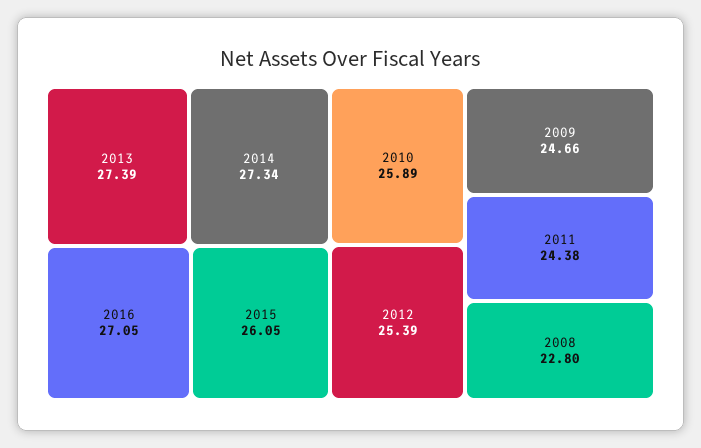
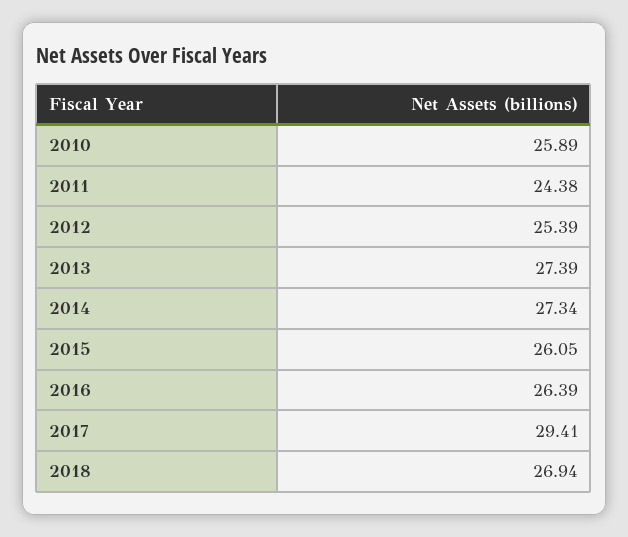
2016: 27.05 -> 26.39
2009: 24.66 -> none
2008: 22.8 -> none
2017: none -> 29.41
2018: none -> 26.94

